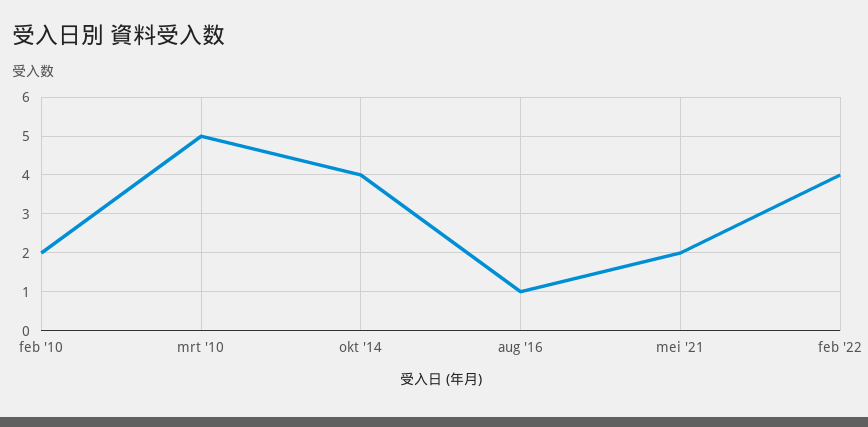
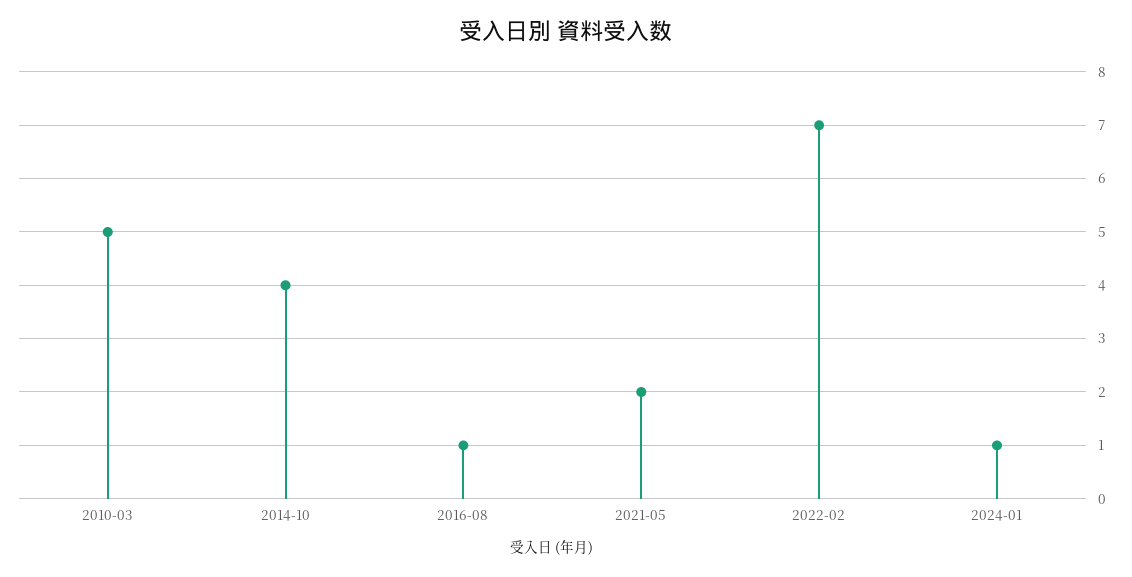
feb '10: 2 -> none
feb '22: 4 -> 7
2024-01: none -> 1

